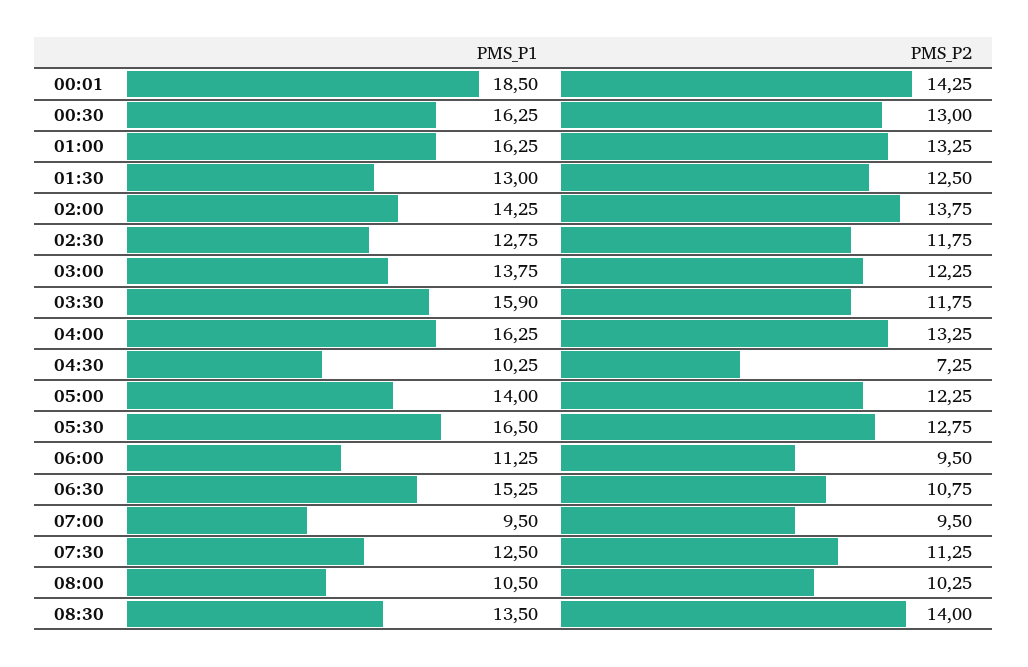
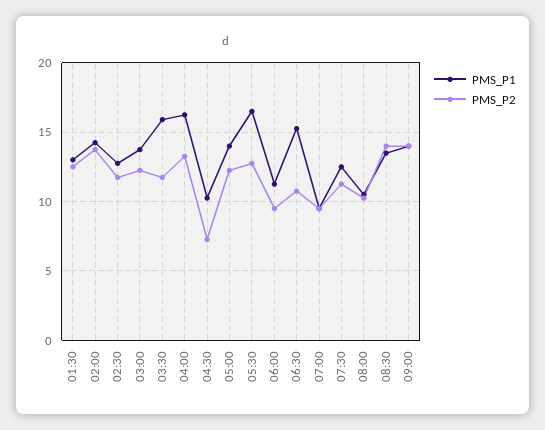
PMS_P1, 00:01: 18.5 -> none
PMS_P2, 00:01: 14.25 -> none
PMS_P1, 00:30: 16.25 -> none
PMS_P2, 00:30: 13 -> none
PMS_P1, 01:00: 16.25 -> none
PMS_P2, 01:00: 13.25 -> none
PMS_P1, 09:00: none -> 14
PMS_P2, 09:00: none -> 14

